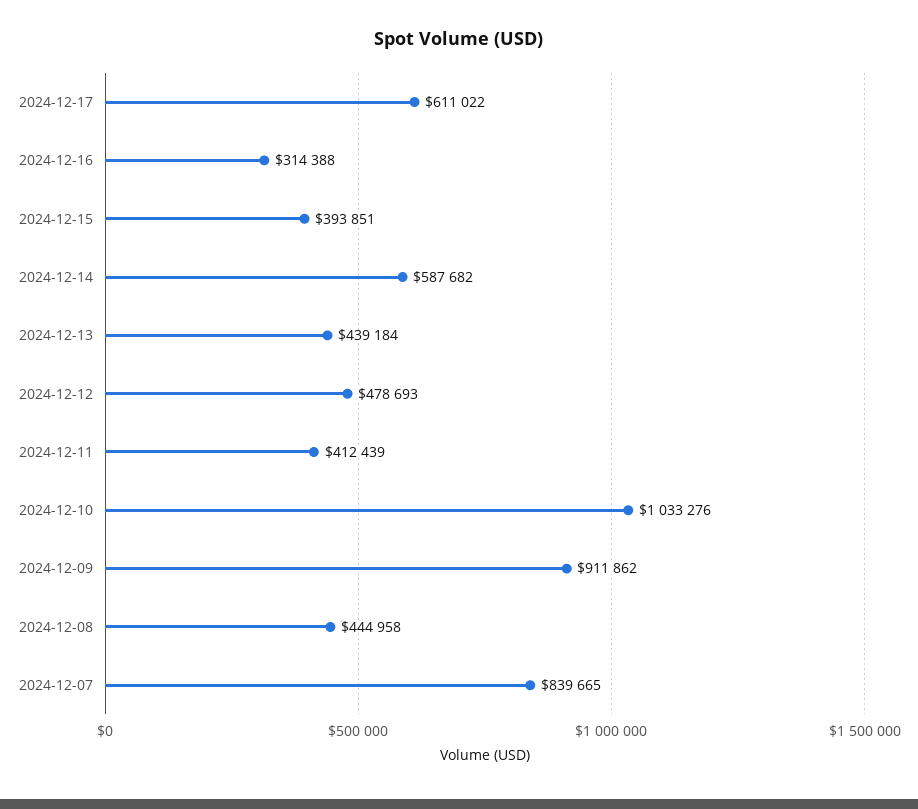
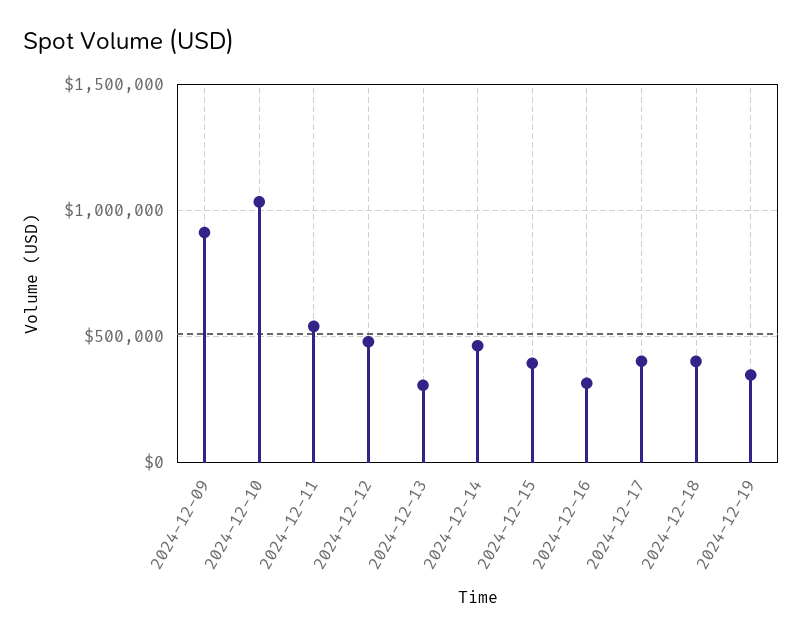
2024-12-17: 611022 -> 400000
2024-12-14: 587682 -> 450000
2024-12-13: 439184 -> 300000
2024-12-11: 412439 -> 550000
2024-12-08: 444958 -> none
2024-12-07: 839665 -> none
2024-12-18: none -> 400000
2024-12-19: none -> 350000

